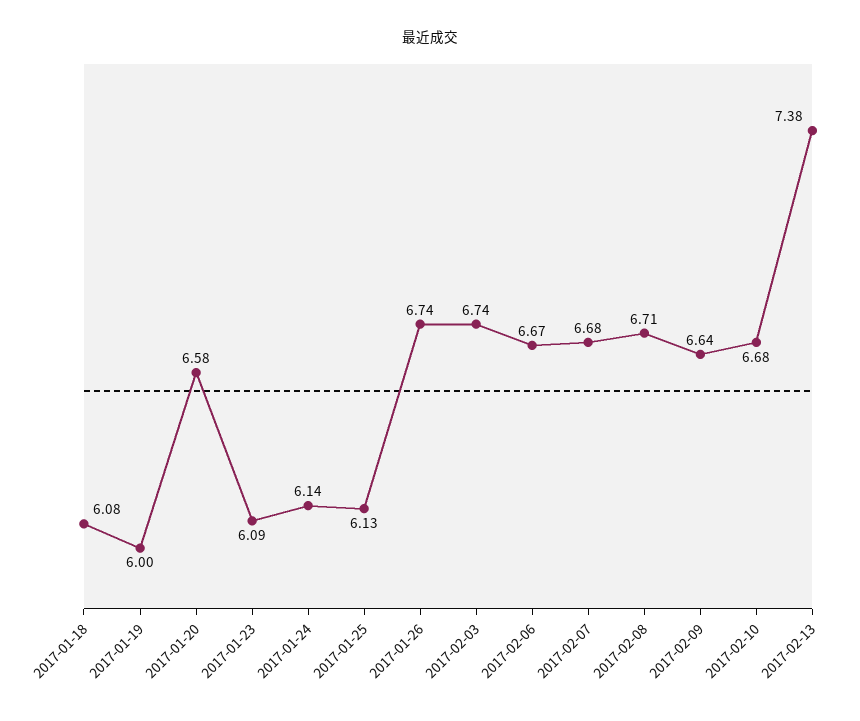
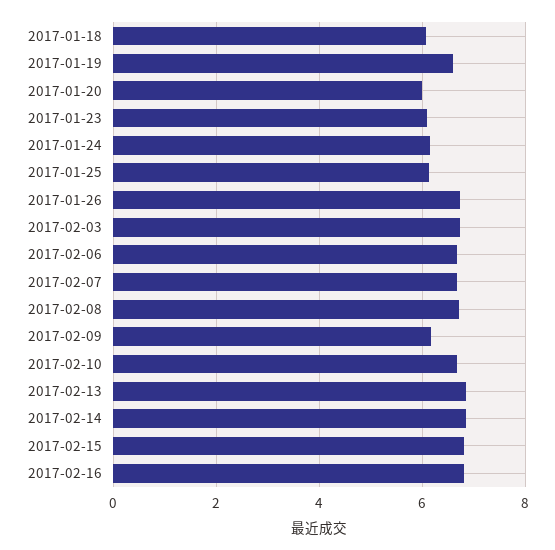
2017-01-19: 6 -> 6.6
2017-01-20: 6.58 -> 6
2017-02-09: 6.64 -> 6.2
2017-02-13: 7.38 -> 6.8
2017-02-14: none -> 6.8
2017-02-15: none -> 6.8
2017-02-16: none -> 6.8

